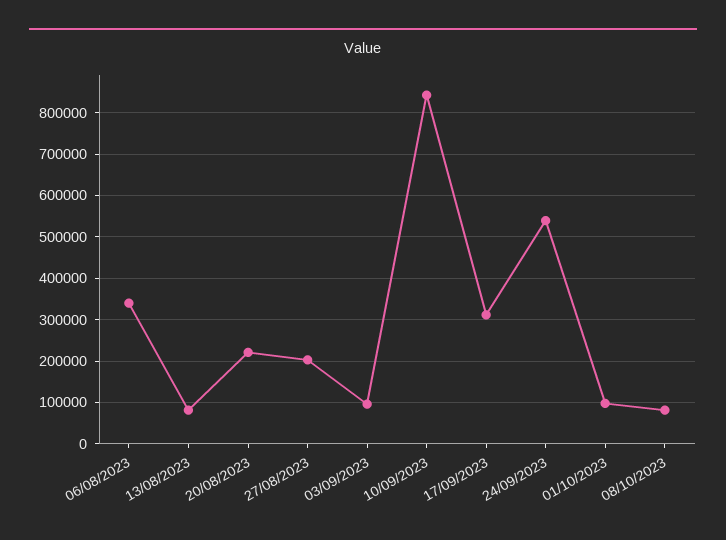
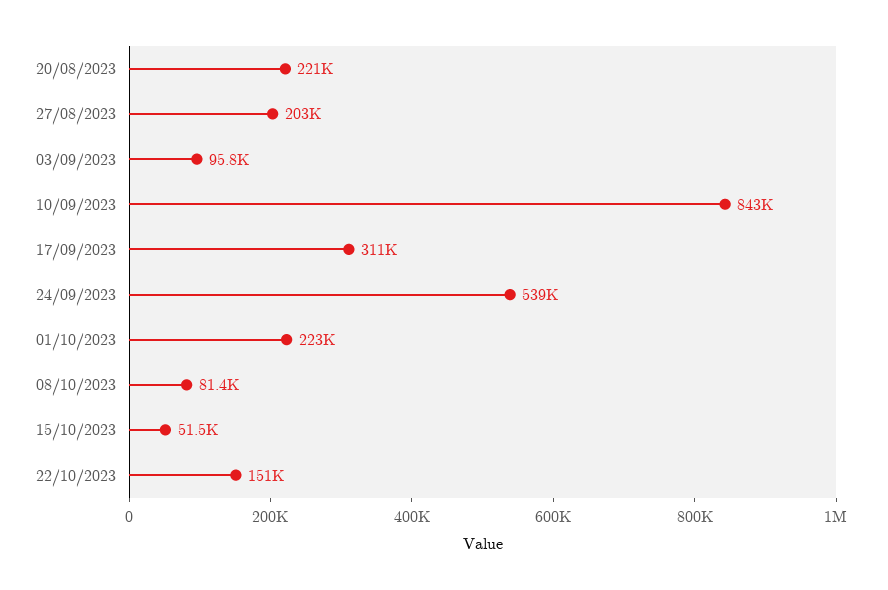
06/08/2023: 340000 -> none
13/08/2023: 80000 -> none
01/10/2023: 100000 -> 223000
15/10/2023: none -> 51500
22/10/2023: none -> 151000

